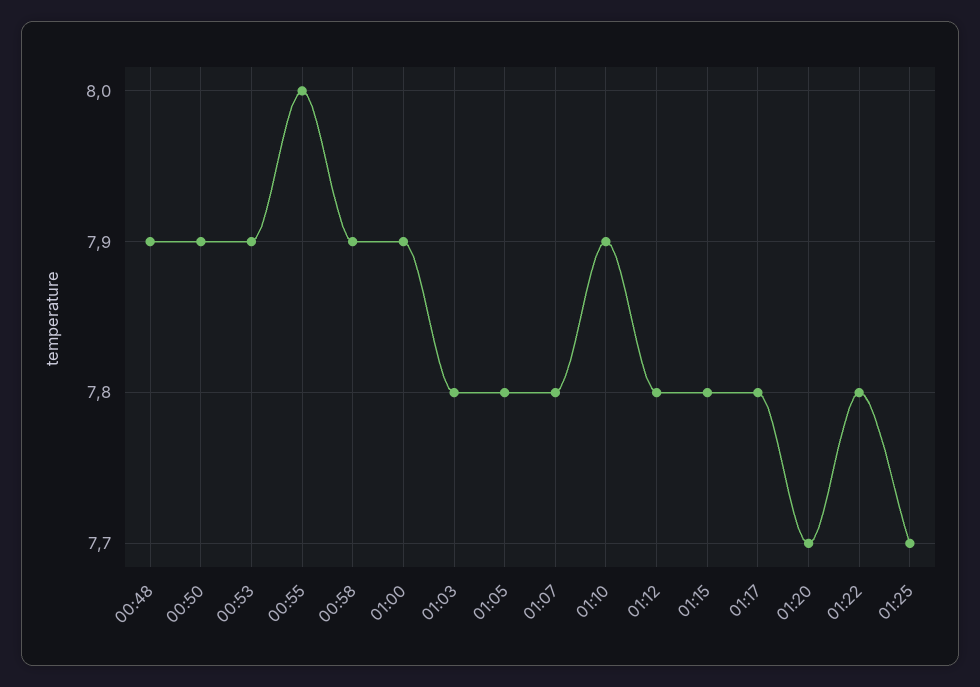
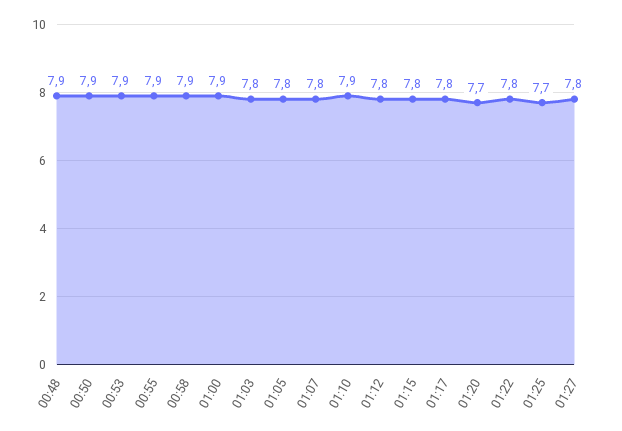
00:55: 8 -> 7.9
01:27: none -> 7.8

